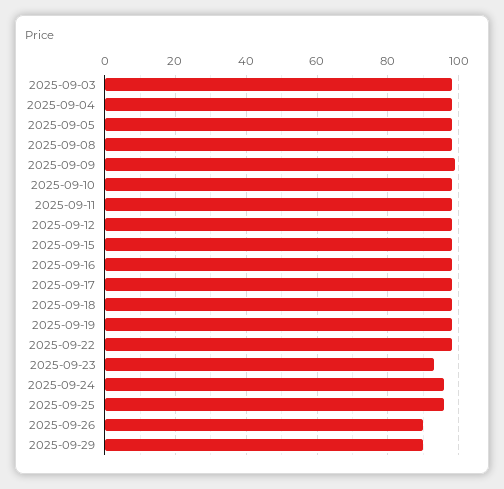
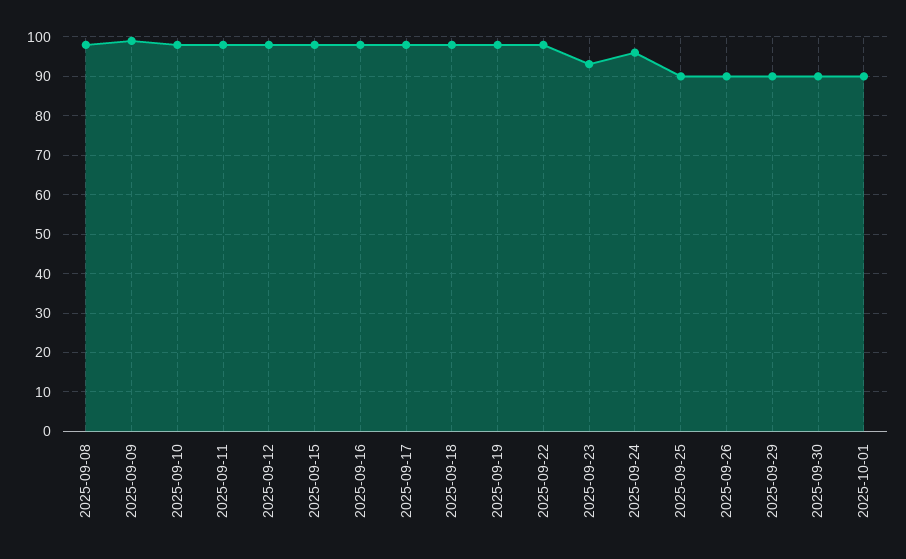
2025-09-03: 98 -> none
2025-09-04: 98 -> none
2025-09-05: 98 -> none
2025-09-25: 96 -> 90
2025-09-30: none -> 90
2025-10-01: none -> 90

